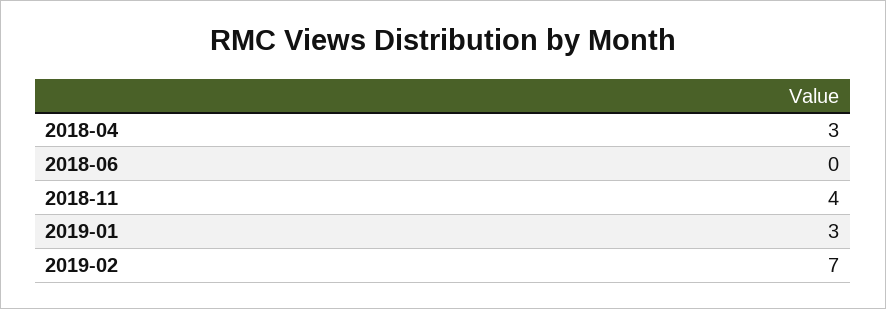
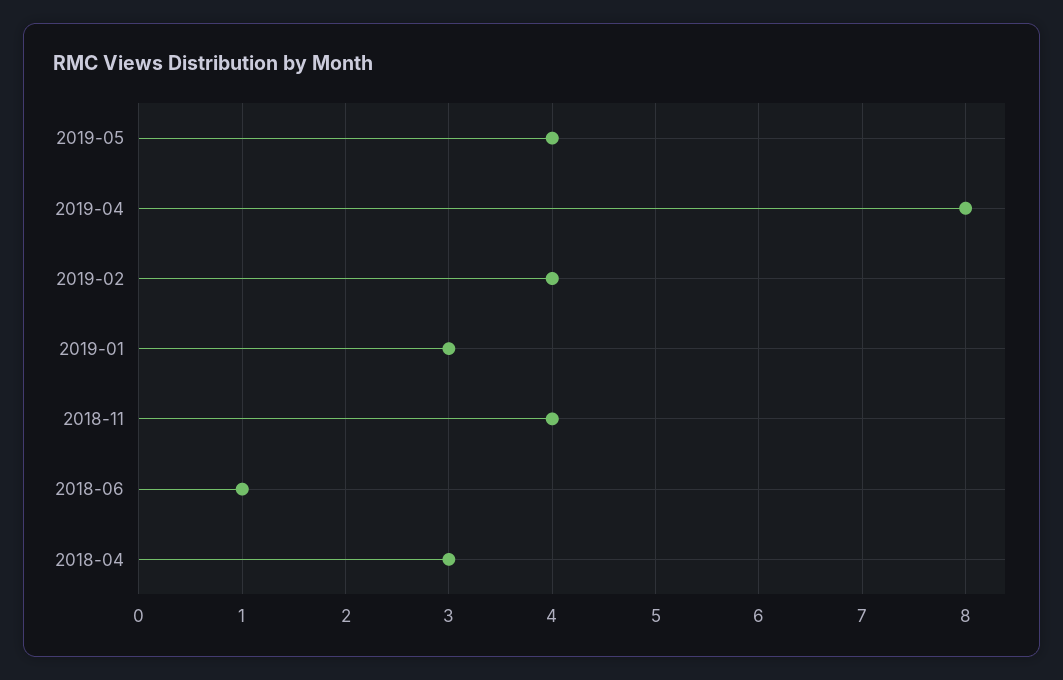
2018-06: 0 -> 1
2019-02: 7 -> 4
2019-05: none -> 4
2019-04: none -> 8

